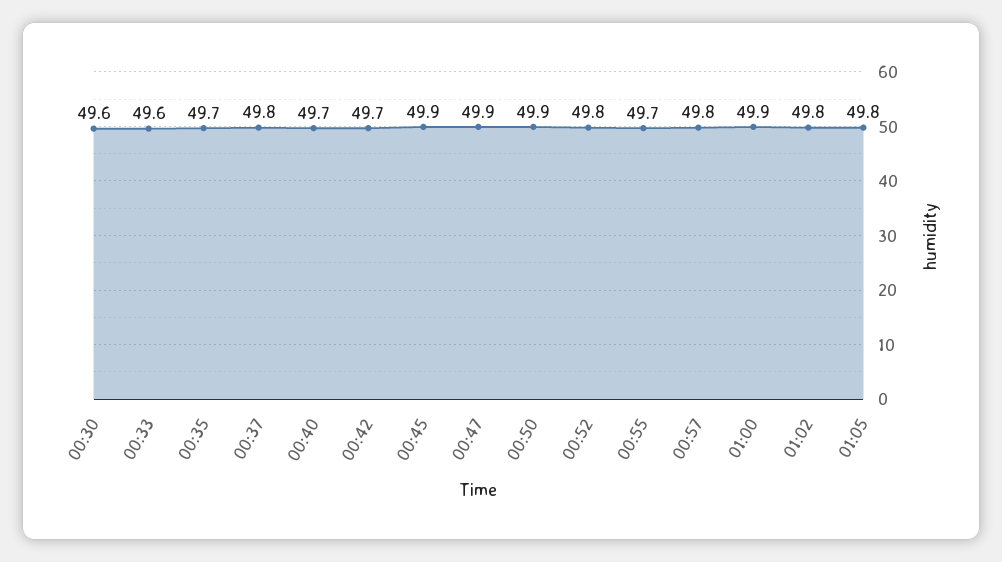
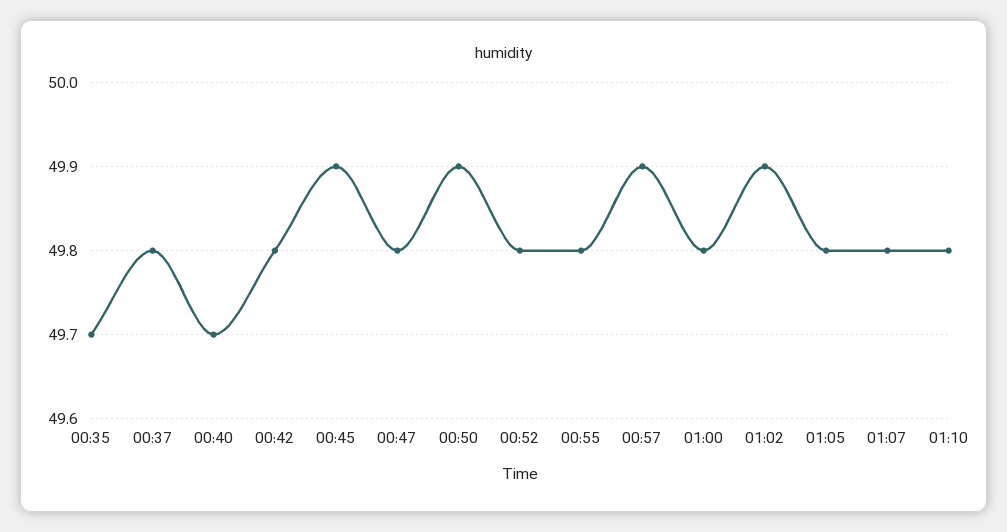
00:30: 49.6 -> none
00:33: 49.6 -> none
00:42: 49.7 -> 49.8
00:47: 49.9 -> 49.8
00:55: 49.7 -> 49.8
00:57: 49.8 -> 49.9
01:00: 49.9 -> 49.8
01:02: 49.8 -> 49.9
01:07: none -> 49.8
01:10: none -> 49.8

